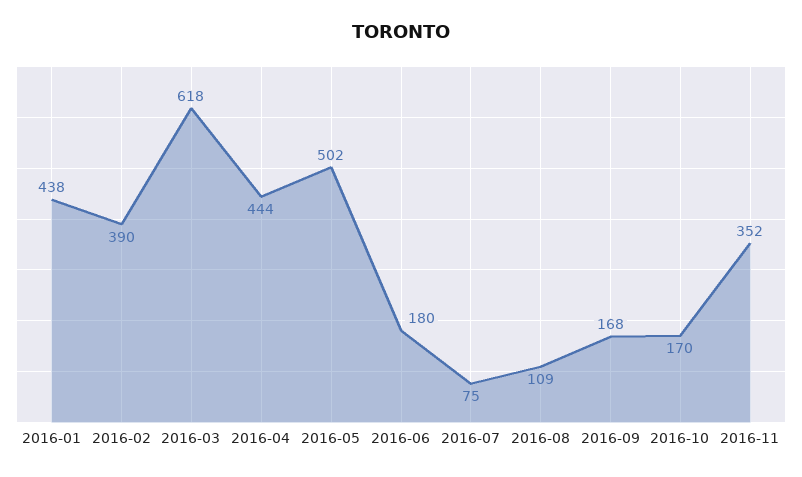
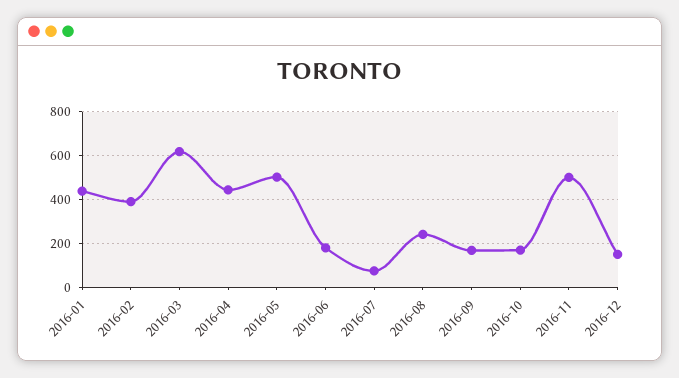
2016-08: 109 -> 250
2016-11: 352 -> 500
2016-12: none -> 150

